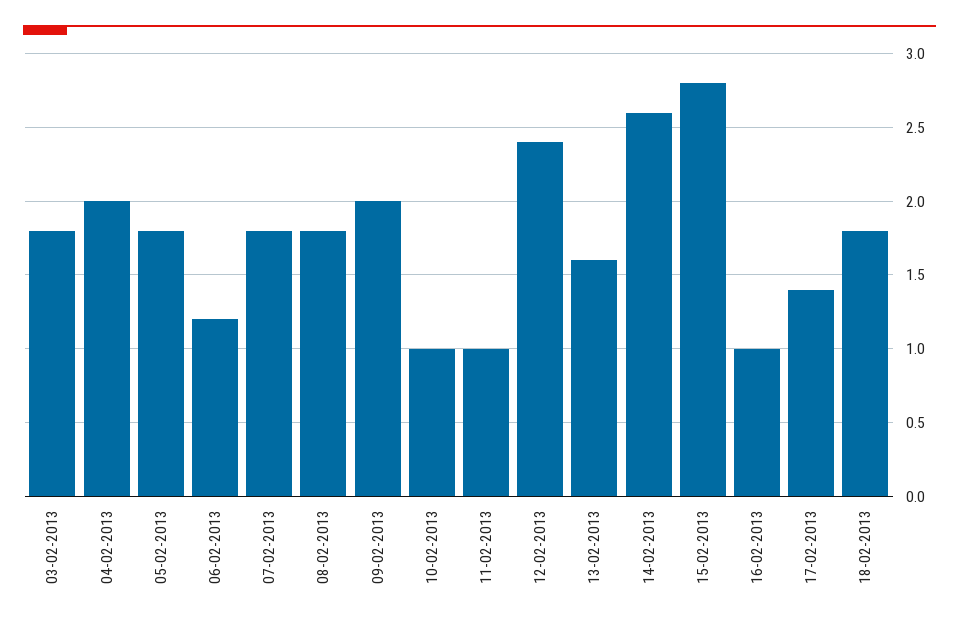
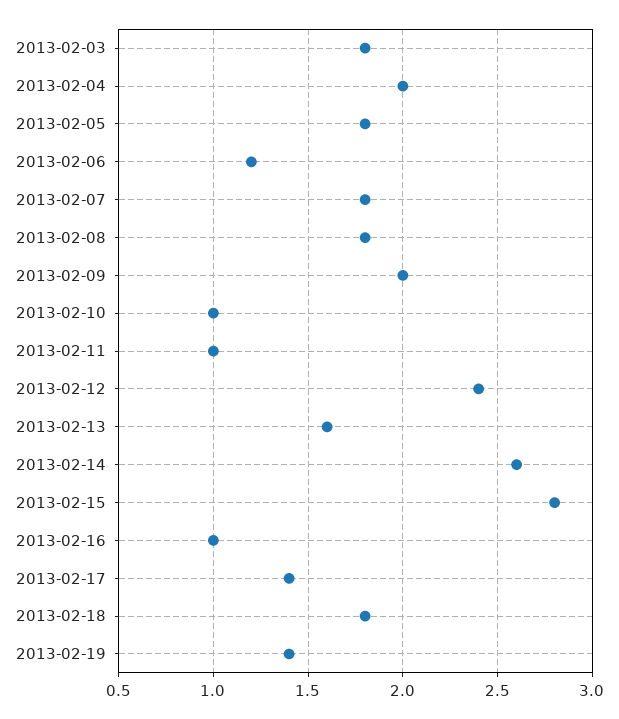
2013-02-19: none -> 1.4

